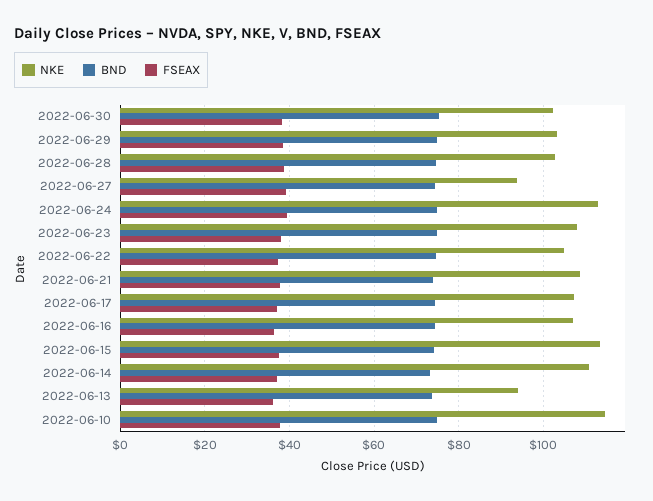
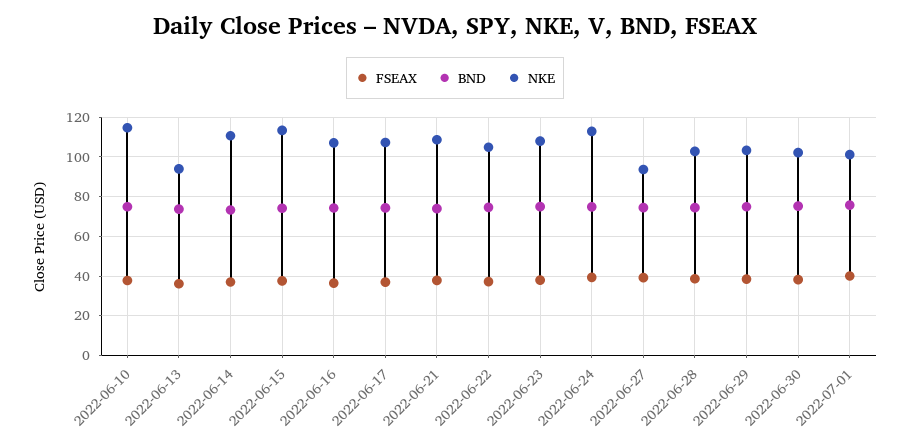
FSEAX, 2022-07-01: none -> 40
BND, 2022-07-01: none -> 75
NKE, 2022-07-01: none -> 100

